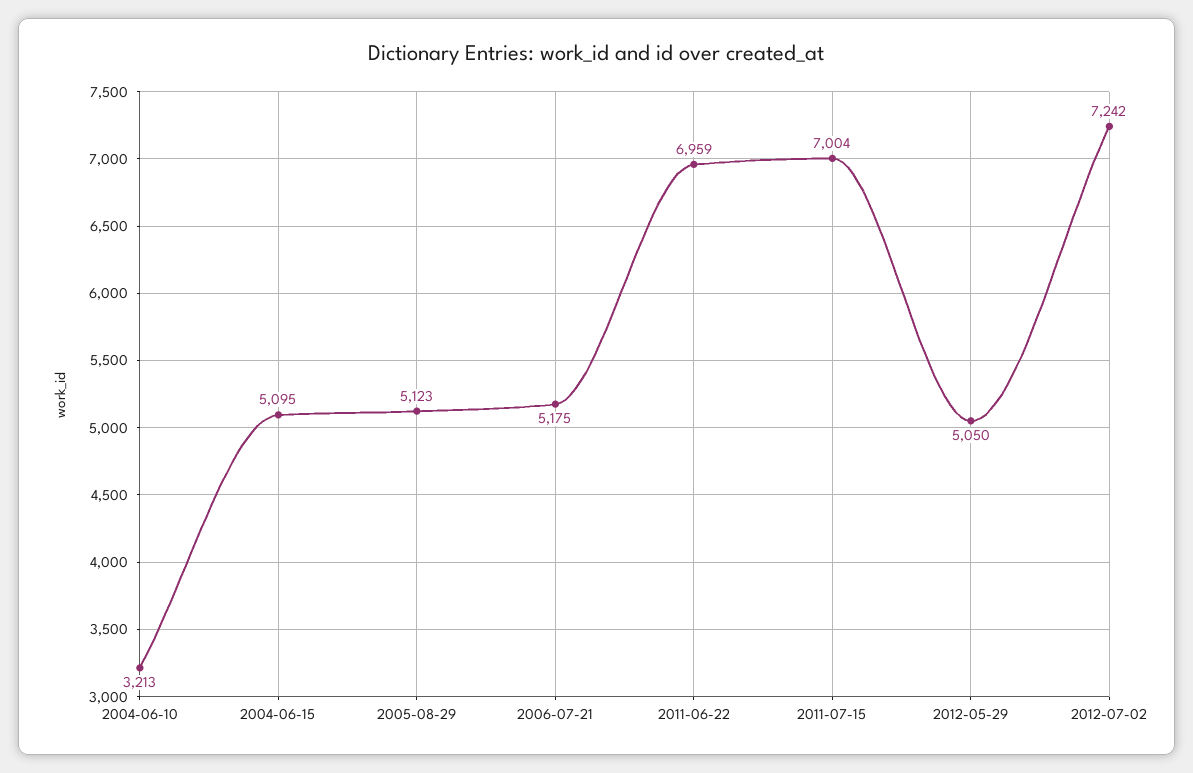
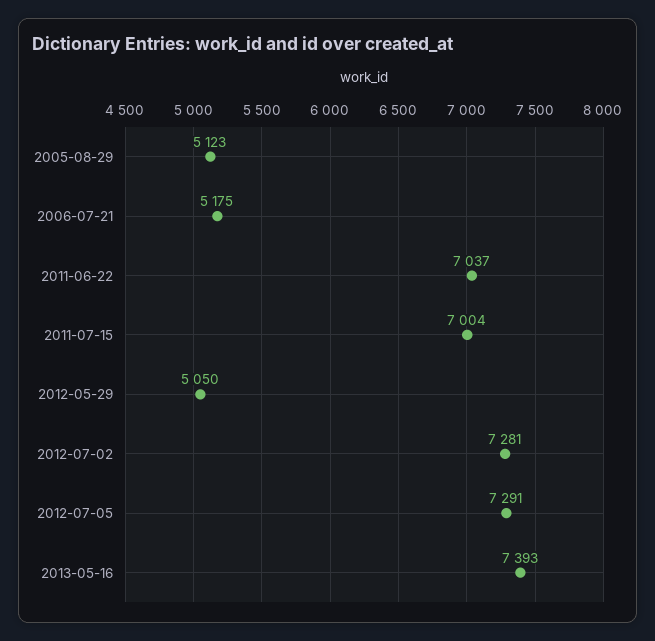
2004-06-10: 3213 -> none
2004-06-15: 5095 -> none
2011-06-22: 6959 -> 7037
2012-07-02: 7242 -> 7281
2012-07-05: none -> 7291
2013-05-16: none -> 7393

